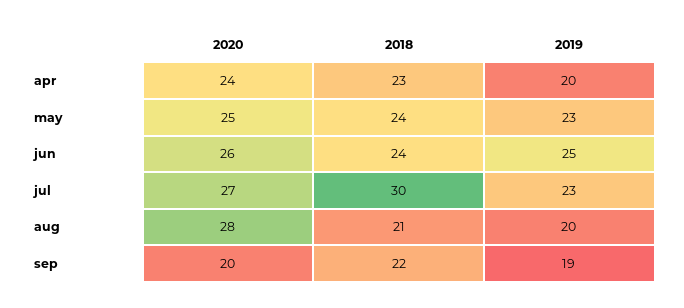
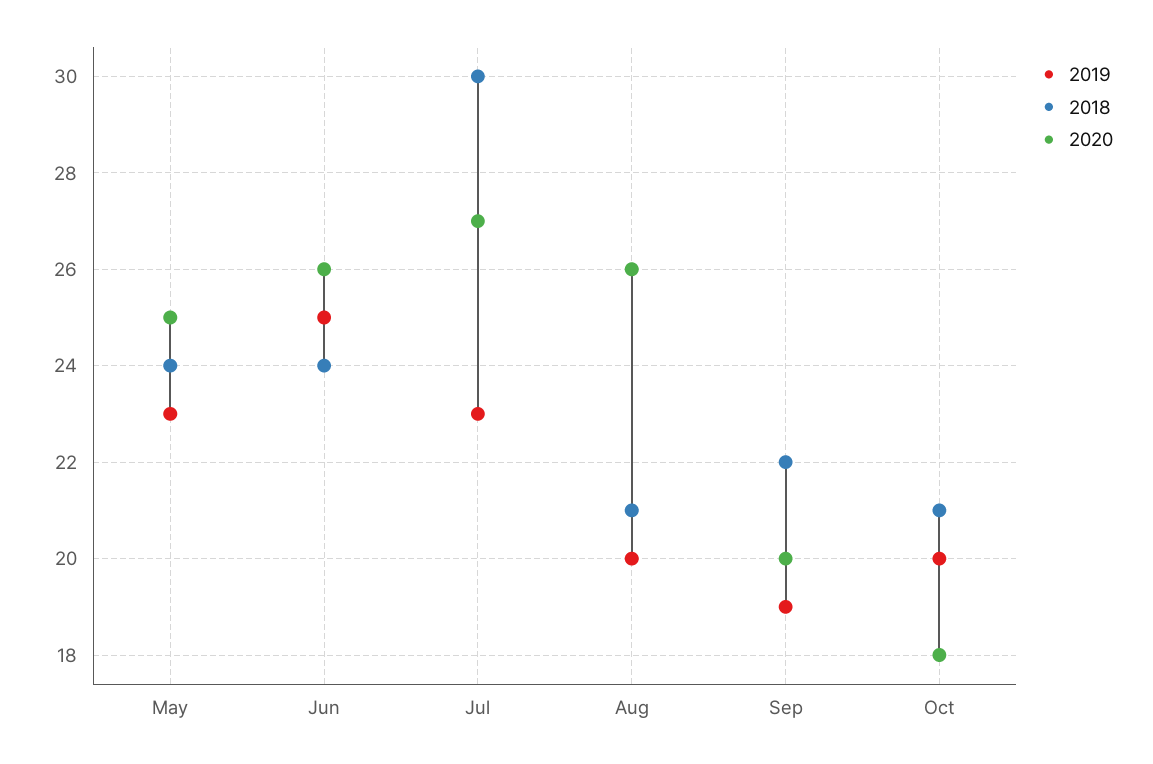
2020, apr: 24 -> none
2018, apr: 23 -> none
2019, apr: 20 -> none
2020, aug: 28 -> 26
2019, Oct: none -> 20
2018, Oct: none -> 21
2020, Oct: none -> 18

